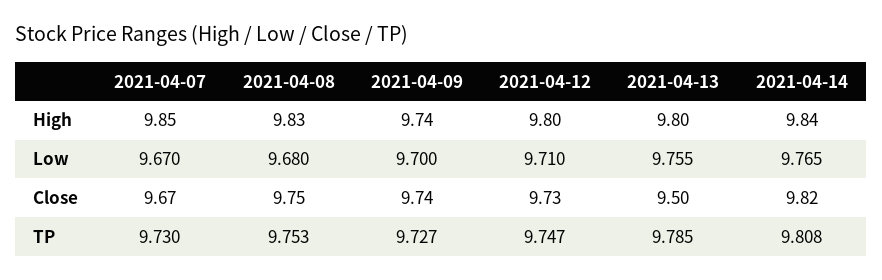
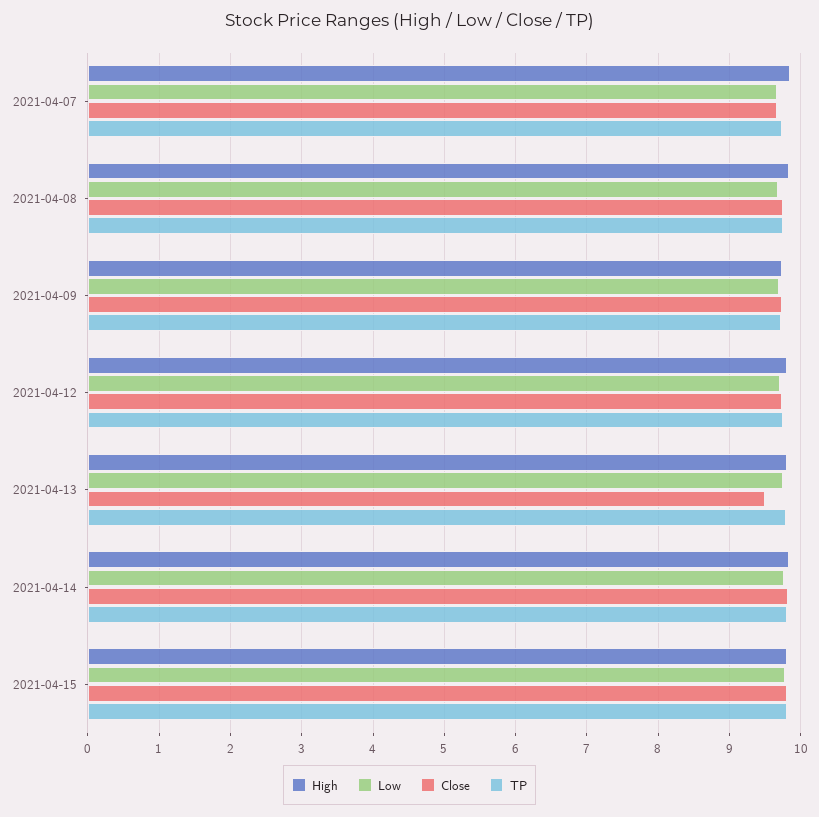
High, 2021-04-15: none -> 9.8
Low, 2021-04-15: none -> 9.8
Close, 2021-04-15: none -> 9.8
TP, 2021-04-15: none -> 9.8

